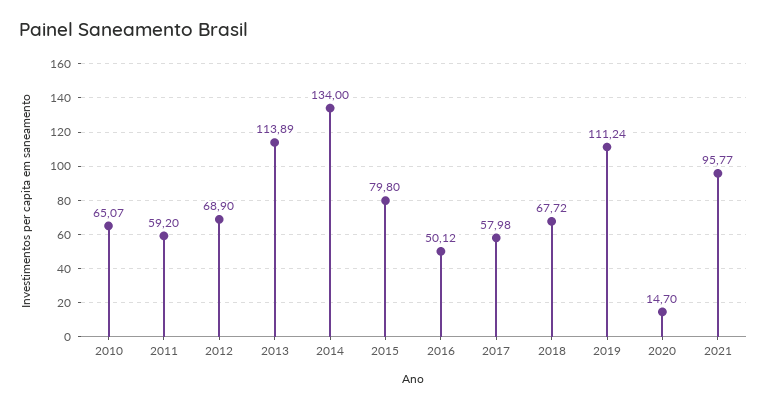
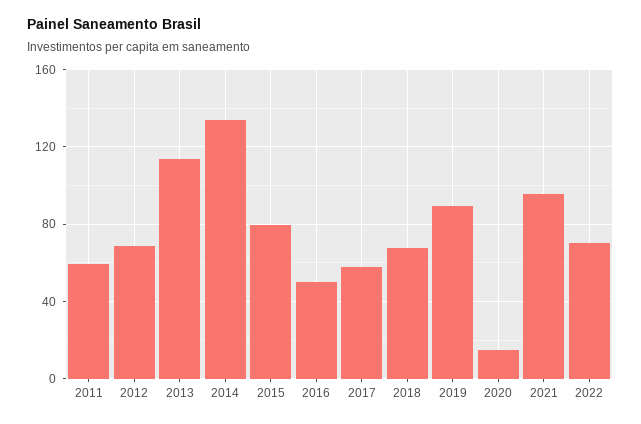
2010: 65.07 -> none
2019: 111.24 -> 90
2022: none -> 70

